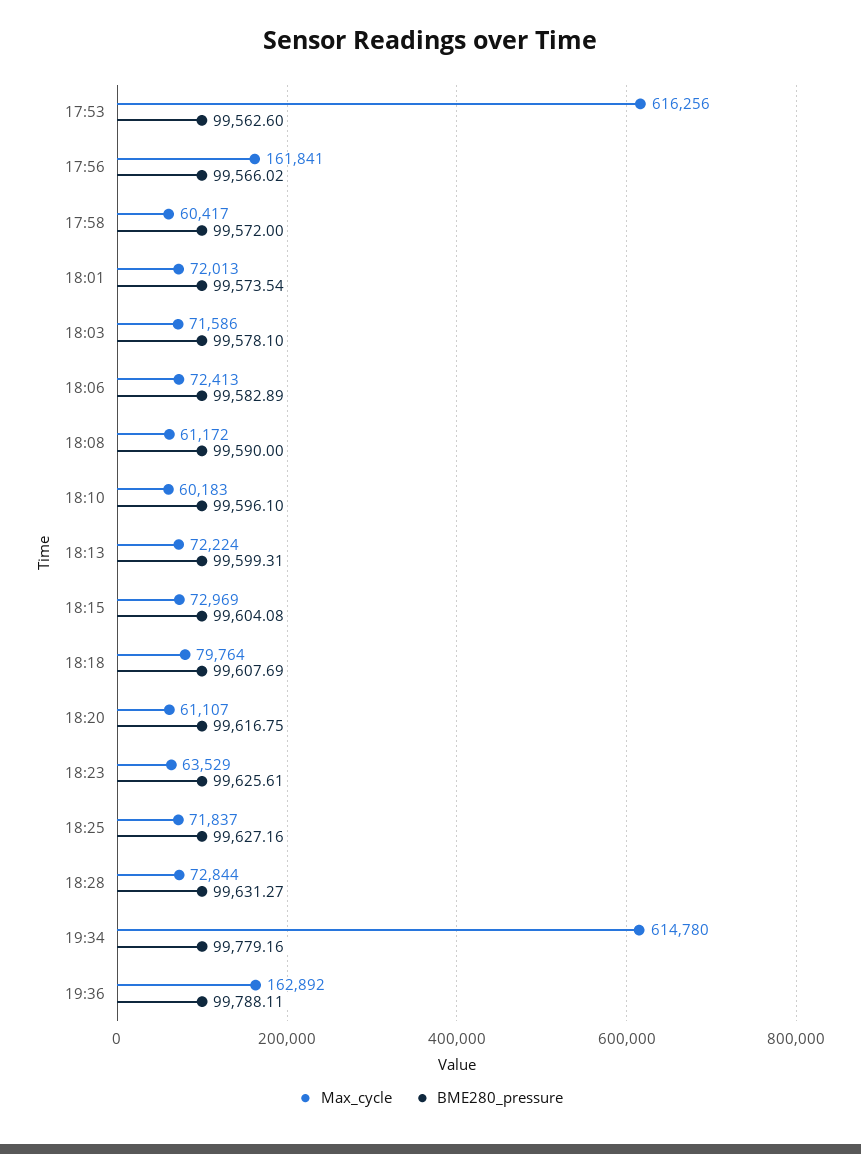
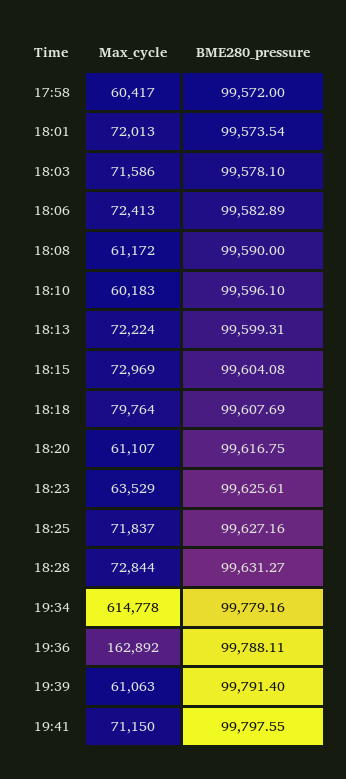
Max_cycle, 17:53: 616256 -> none
BME280_pressure, 17:53: 99562.6 -> none
Max_cycle, 17:56: 161841 -> none
BME280_pressure, 17:56: 99566.02 -> none
Max_cycle, 19:34: 614780 -> 614778
Max_cycle, 19:39: none -> 61063
BME280_pressure, 19:39: none -> 99791.4
Max_cycle, 19:41: none -> 71150
BME280_pressure, 19:41: none -> 99797.55

